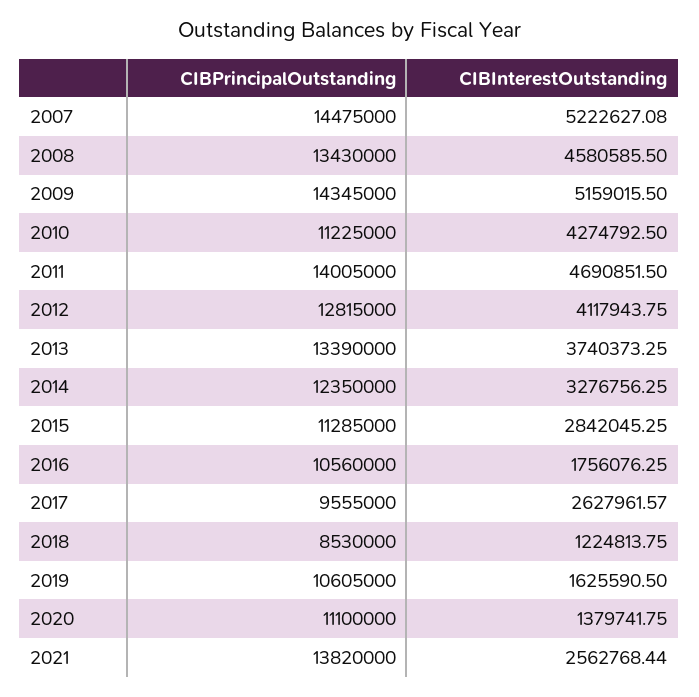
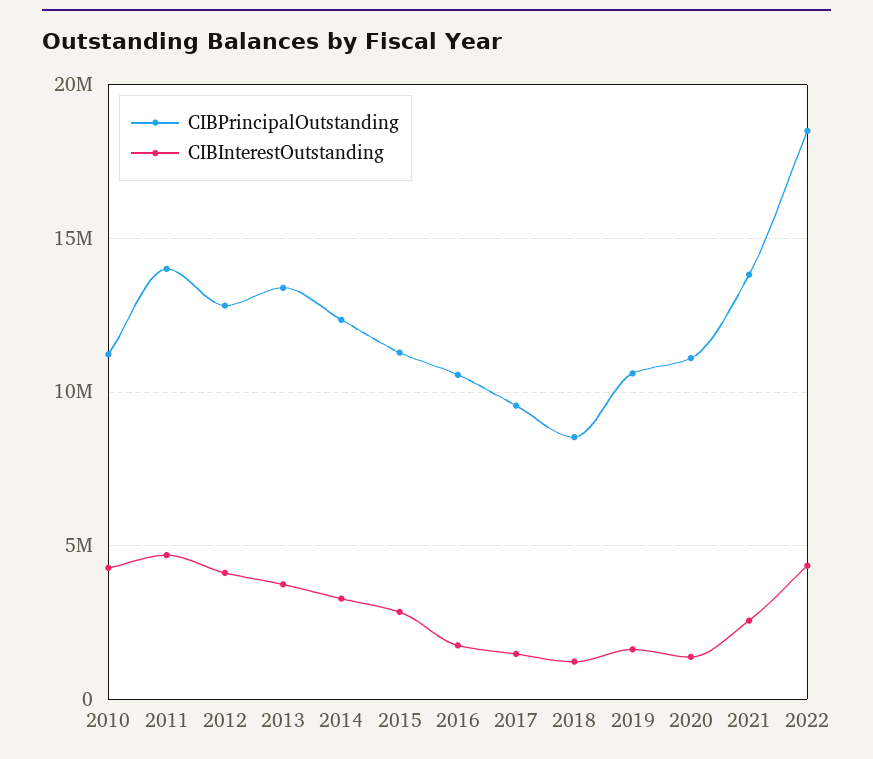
CIBPrincipalOutstanding, 2007: 14475000 -> none
CIBInterestOutstanding, 2007: 5222627.08 -> none
CIBPrincipalOutstanding, 2008: 13430000 -> none
CIBInterestOutstanding, 2008: 4580585.5 -> none
CIBPrincipalOutstanding, 2009: 14345000 -> none
CIBInterestOutstanding, 2009: 5159015.5 -> none
CIBInterestOutstanding, 2017: 2627961.57 -> 1500000
CIBPrincipalOutstanding, 2022: none -> 18500000
CIBInterestOutstanding, 2022: none -> 4500000

